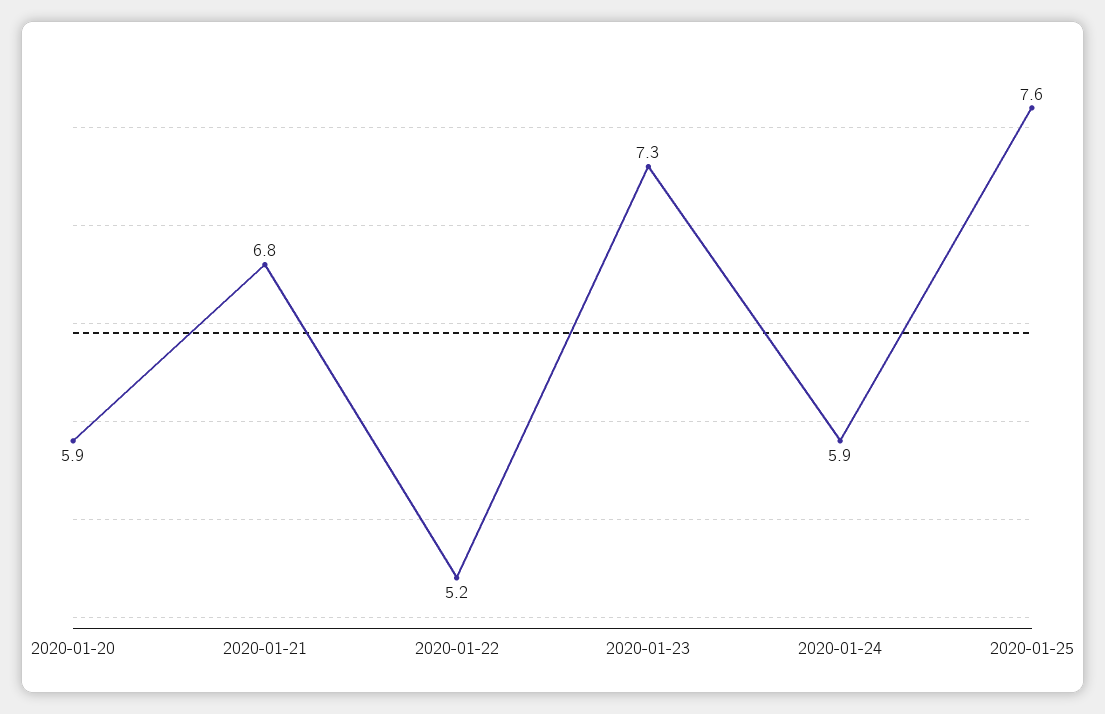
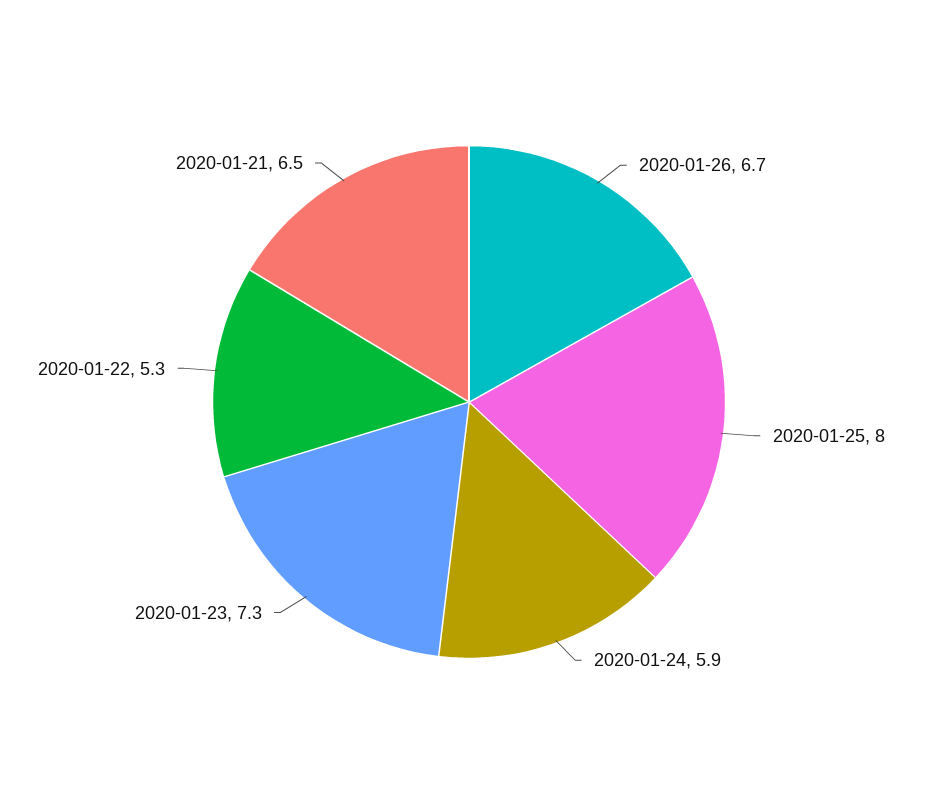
2020-01-20: 5.9 -> none
2020-01-21: 6.8 -> 6.5
2020-01-22: 5.2 -> 5.3
2020-01-25: 7.6 -> 8
2020-01-26: none -> 6.7

